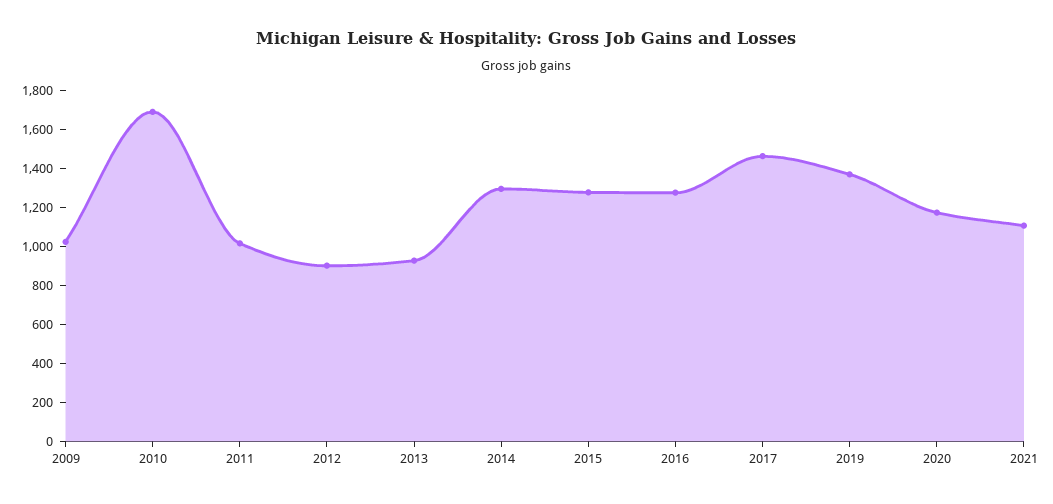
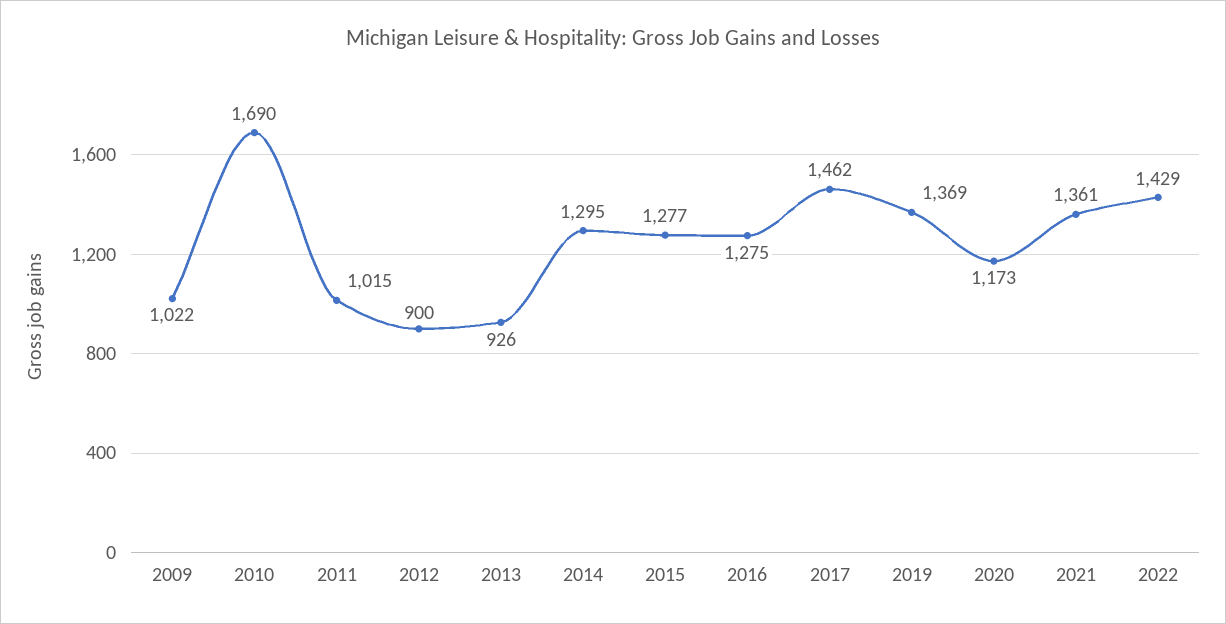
2021: 1100 -> 1361
2022: none -> 1429

